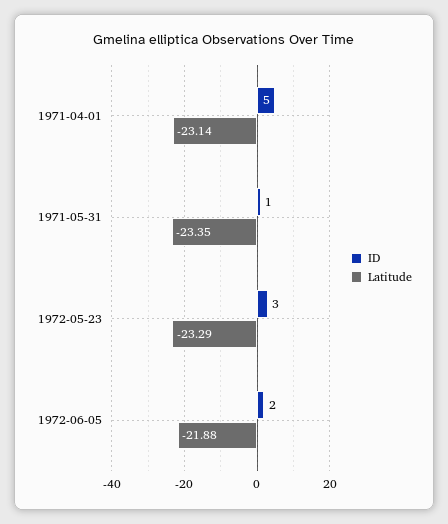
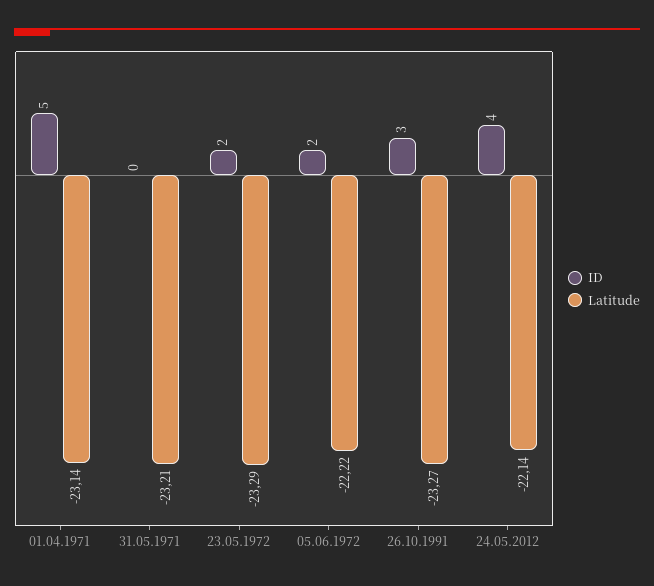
ID, 1971-05-31: 1 -> 0
Latitude, 1971-05-31: -23.35 -> -23.21
ID, 1972-05-23: 3 -> 2
Latitude, 1972-06-05: -21.88 -> -22.22
ID, 26.10.1991: none -> 3
Latitude, 26.10.1991: none -> -23.27
ID, 24.05.2012: none -> 4
Latitude, 24.05.2012: none -> -22.14

